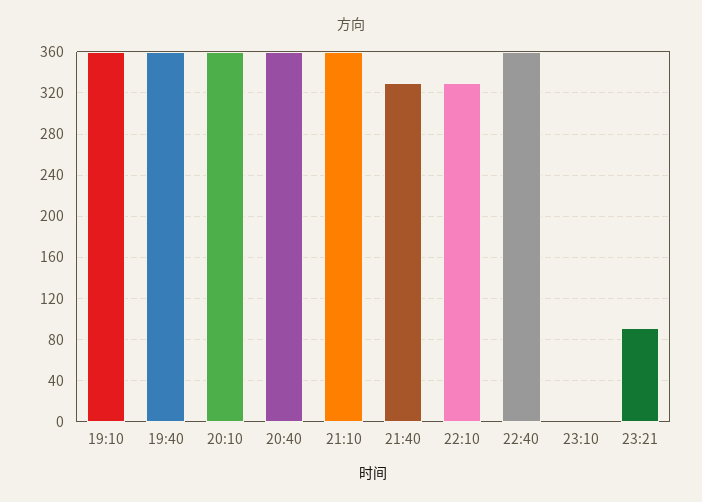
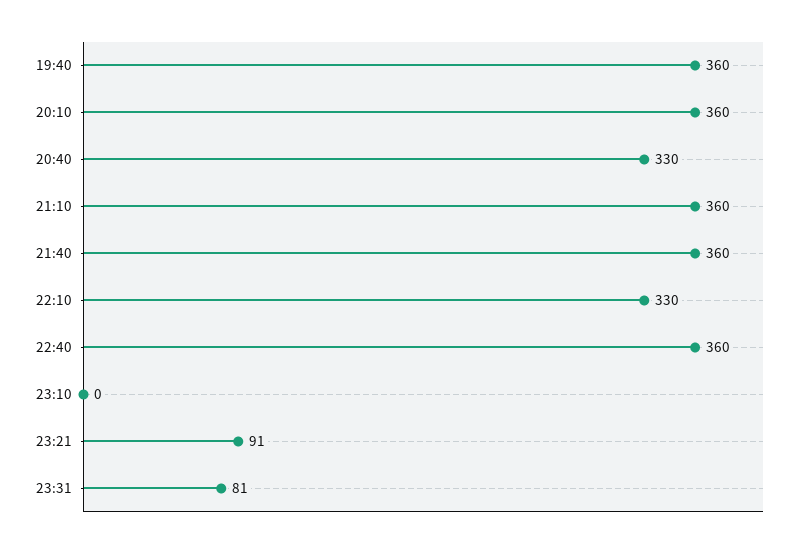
19:10: 360 -> none
20:40: 360 -> 330
21:40: 330 -> 360
23:31: none -> 81

